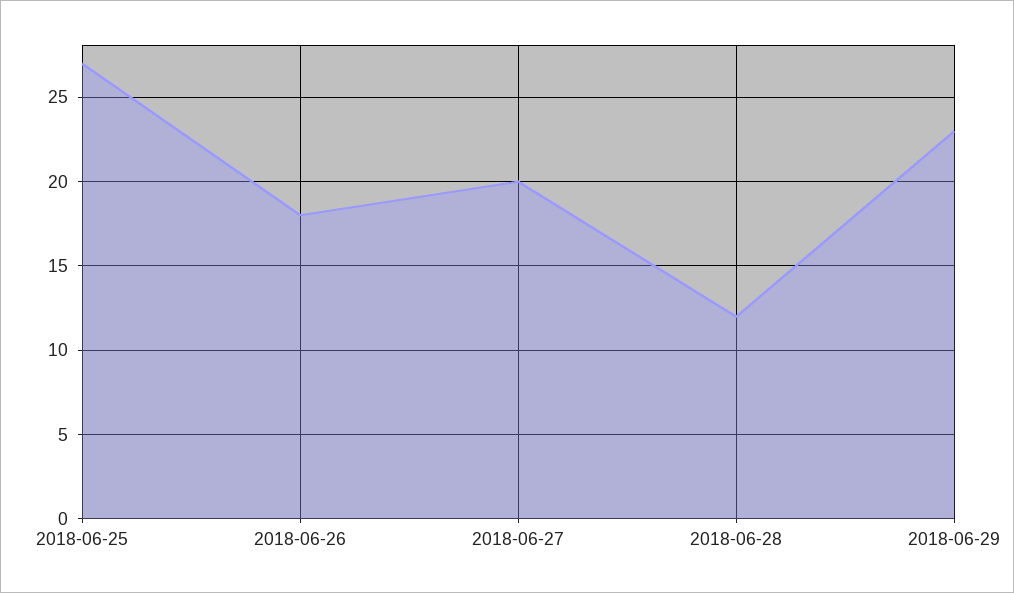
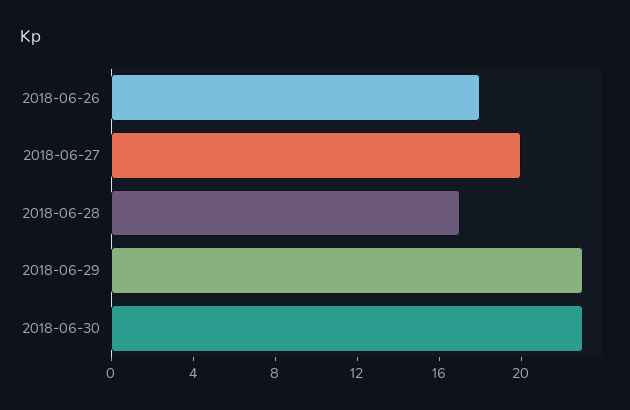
2018-06-25: 27 -> none
2018-06-28: 12 -> 17
2018-06-30: none -> 23

